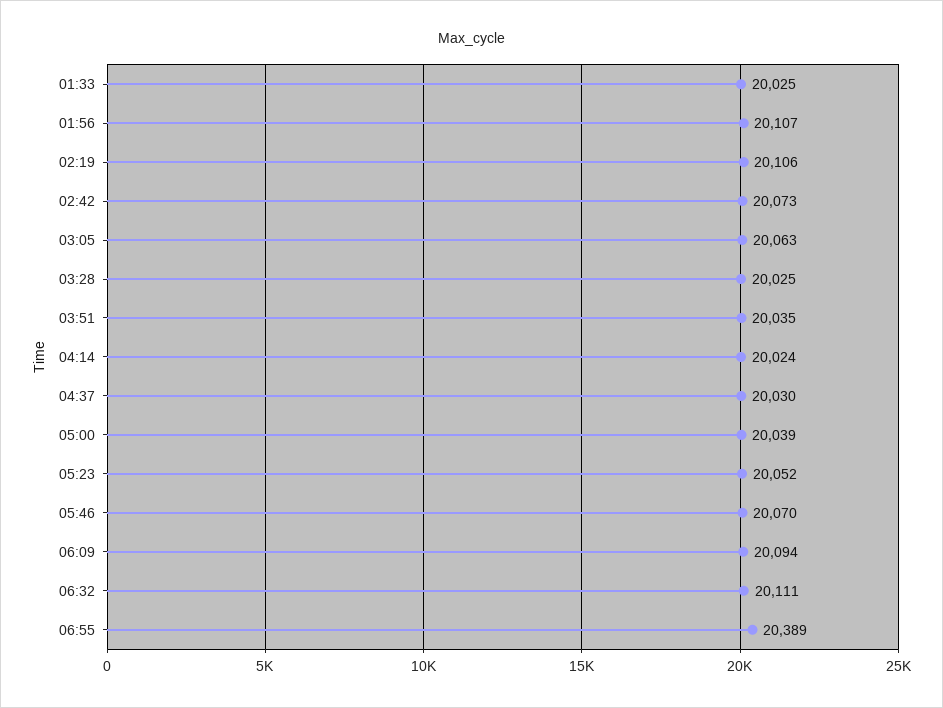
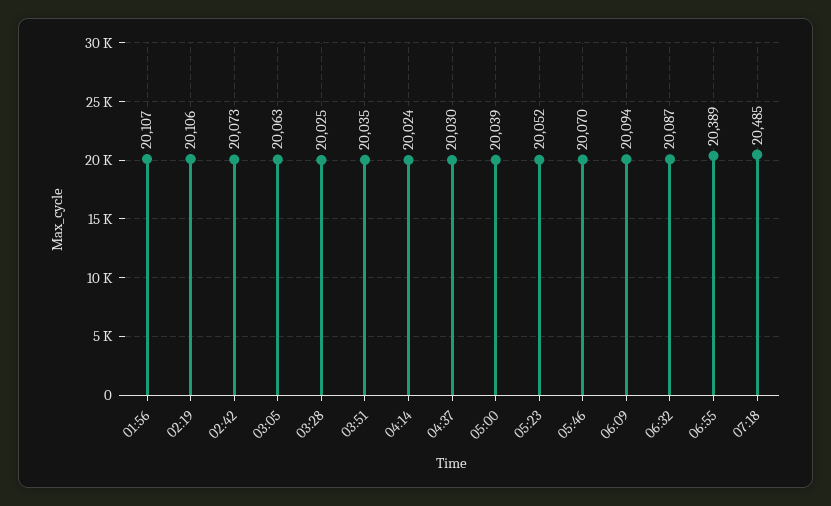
01:33: 20025 -> none
06:32: 20111 -> 20087
07:18: none -> 20485

